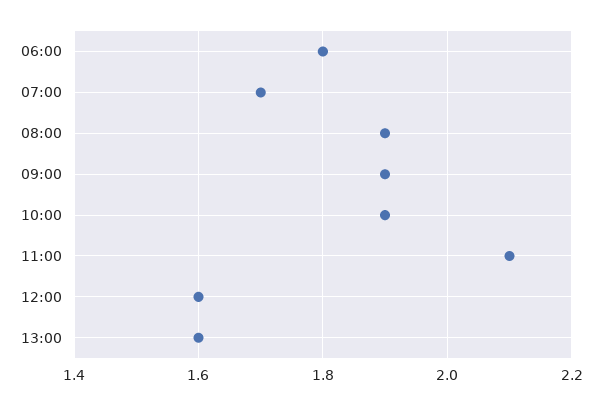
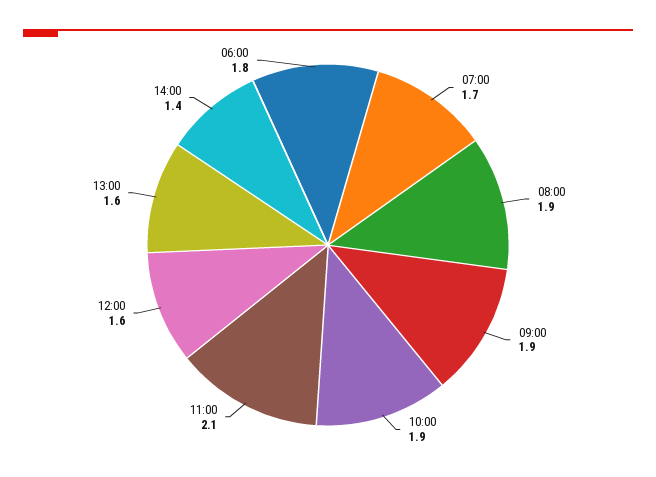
14:00: none -> 1.4

